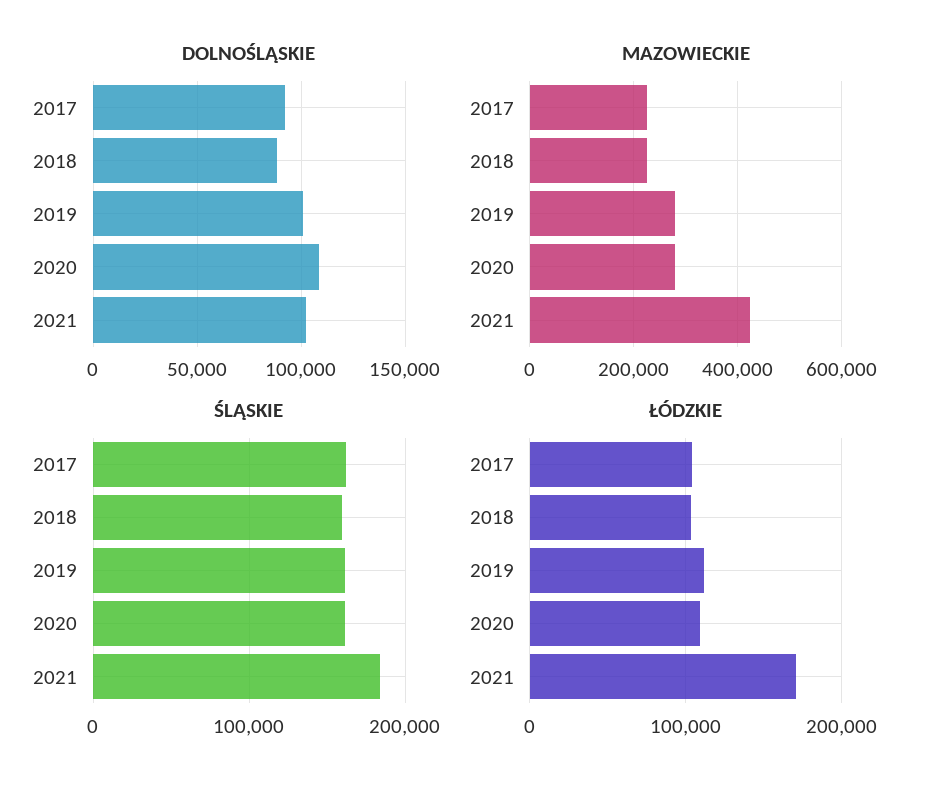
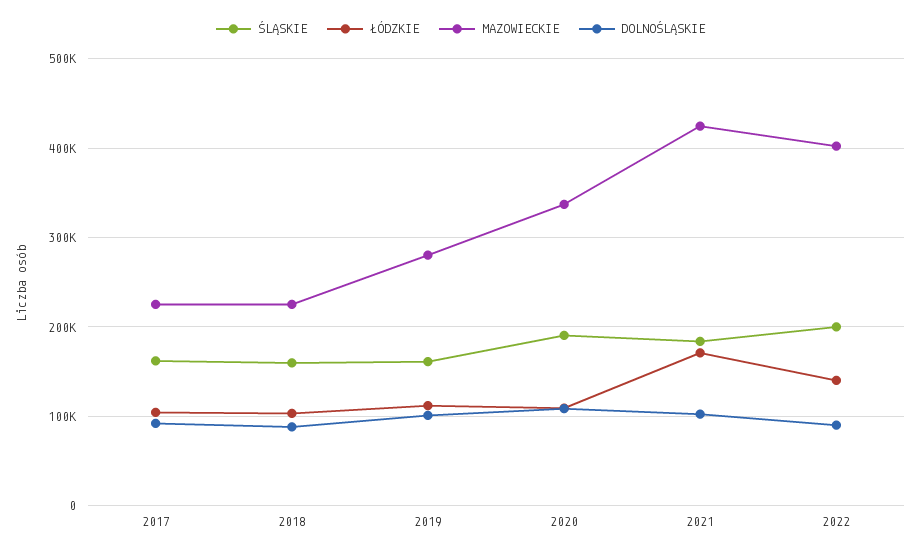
MAZOWIECKIE, 2020: 280000 -> 340000
ŚLĄSKIE, 2020: 160000 -> 190000
ŚLĄSKIE, 2022: none -> 200000
ŁÓDZKIE, 2022: none -> 140000
MAZOWIECKIE, 2022: none -> 400000
DOLNOŚLĄSKIE, 2022: none -> 90000

